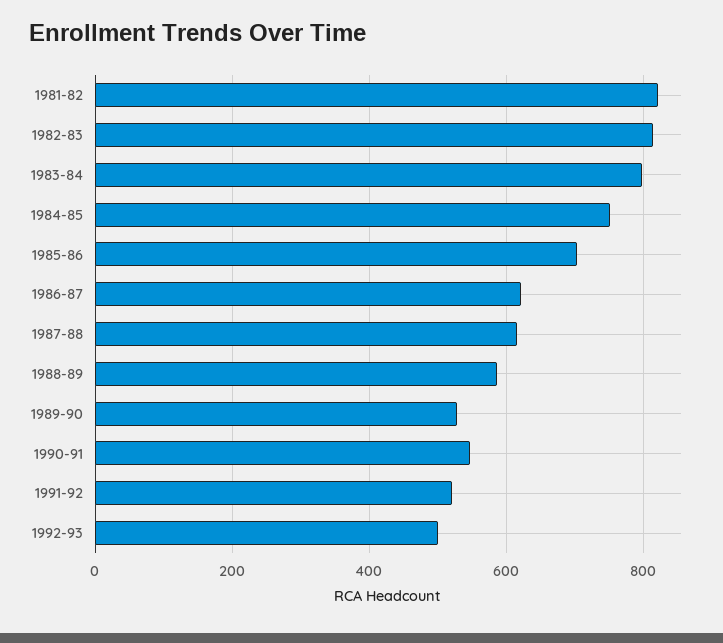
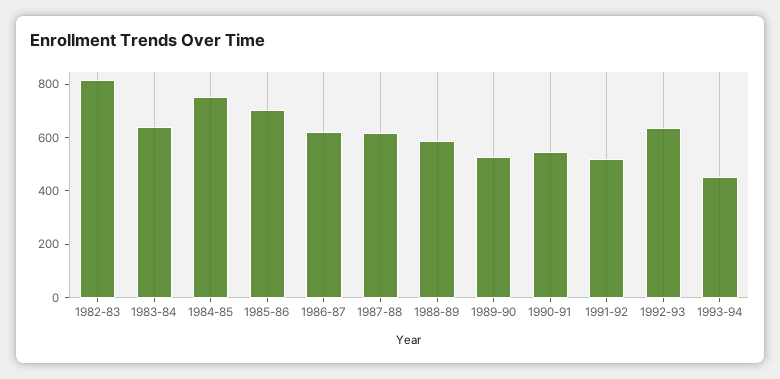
1981-82: 820 -> none
1983-84: 800 -> 650
1992-93: 500 -> 650
1993-94: none -> 450

